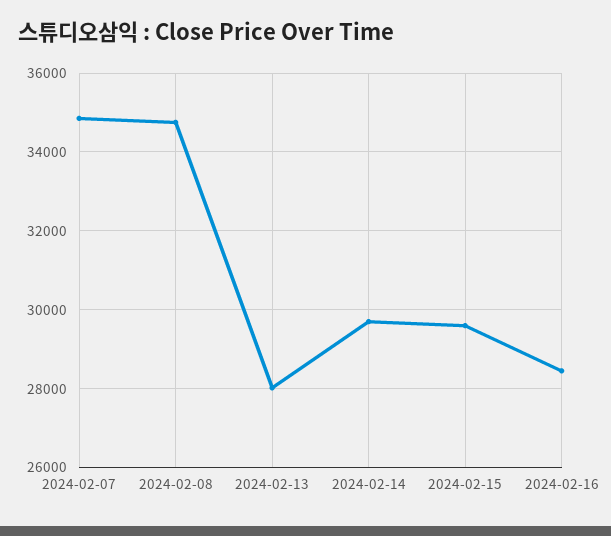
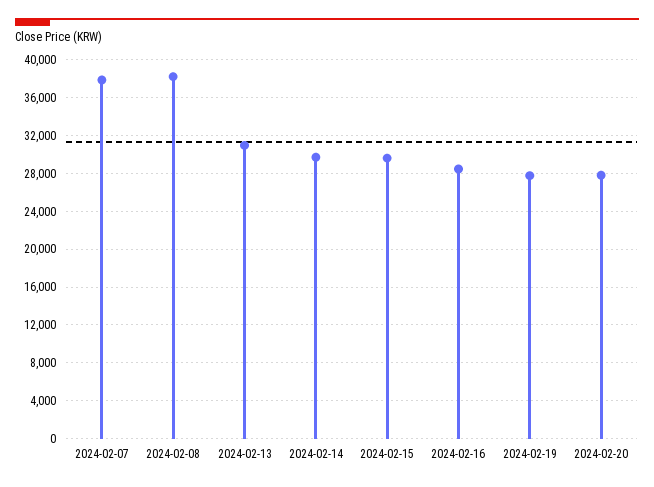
2024-02-07: 34800 -> 38000
2024-02-08: 34800 -> 38000
2024-02-13: 28000 -> 31000
2024-02-19: none -> 28000
2024-02-20: none -> 28000

